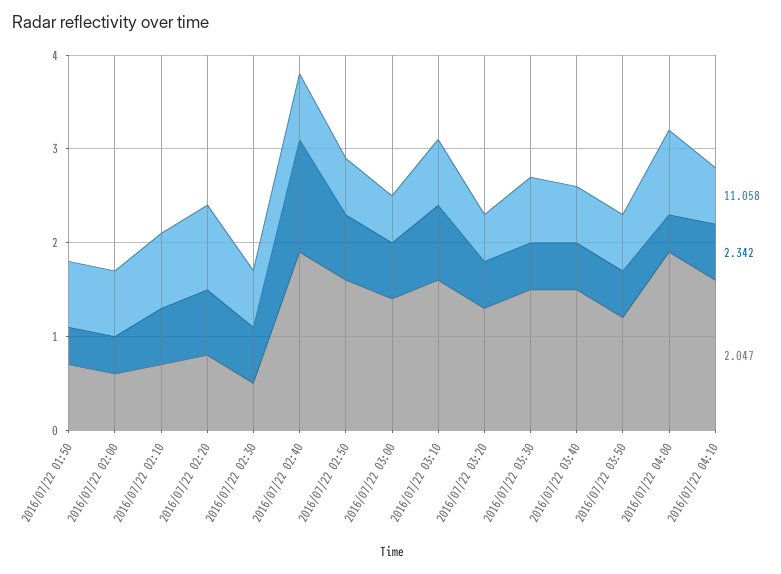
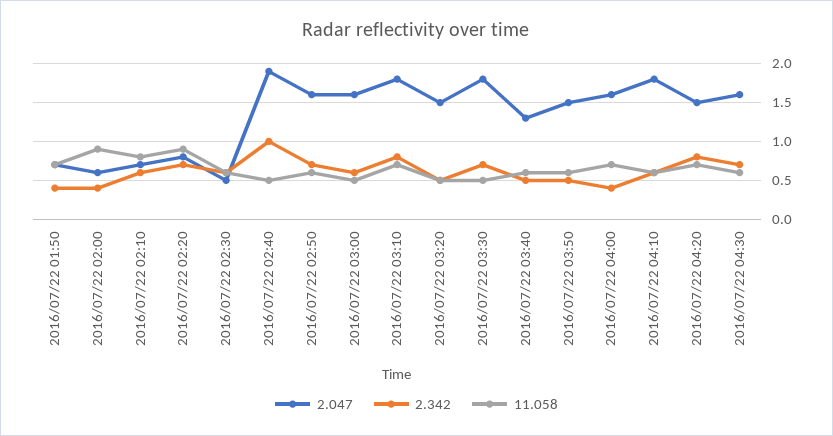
11.058, 2016/07/22 02:00: 0.7 -> 0.9
11.058, 2016/07/22 02:40: 0.7 -> 0.5
2.342, 2016/07/22 02:40: 1.2 -> 1
2.047, 2016/07/22 03:00: 1.4 -> 1.6
2.047, 2016/07/22 03:10: 1.6 -> 1.8
2.047, 2016/07/22 03:20: 1.3 -> 1.5
11.058, 2016/07/22 03:30: 0.7 -> 0.5
2.342, 2016/07/22 03:30: 0.5 -> 0.7
2.047, 2016/07/22 03:30: 1.5 -> 1.8
2.047, 2016/07/22 03:40: 1.5 -> 1.3
2.047, 2016/07/22 03:50: 1.2 -> 1.5
11.058, 2016/07/22 04:00: 0.9 -> 0.7
2.047, 2016/07/22 04:00: 1.9 -> 1.6
2.047, 2016/07/22 04:10: 1.6 -> 1.8
2.047, 2016/07/22 04:20: none -> 1.5
2.342, 2016/07/22 04:20: none -> 0.8
11.058, 2016/07/22 04:20: none -> 0.7
2.047, 2016/07/22 04:30: none -> 1.6
2.342, 2016/07/22 04:30: none -> 0.7
11.058, 2016/07/22 04:30: none -> 0.6

